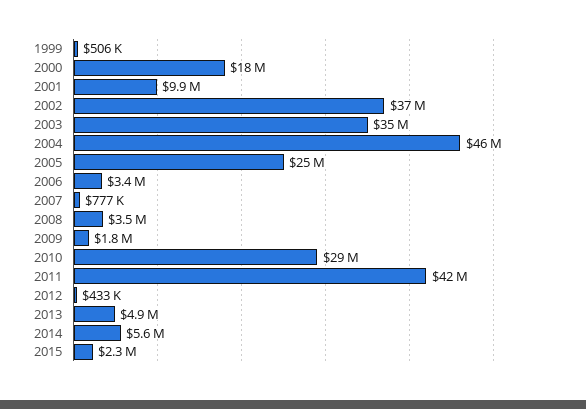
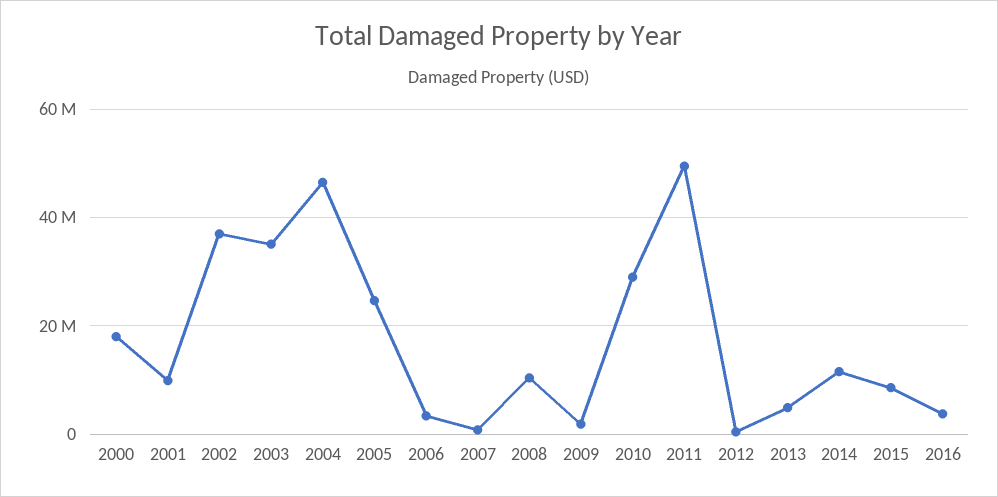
1999: 506000 -> none
2008: 3500000 -> 10000000
2011: 42000000 -> 50000000
2014: 5600000 -> 12000000
2015: 2300000 -> 8000000
2016: none -> 4000000

